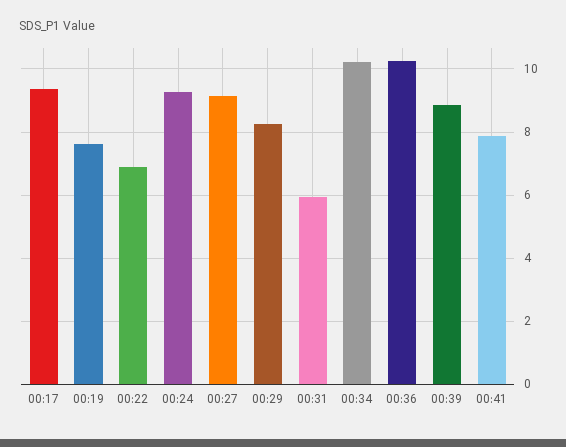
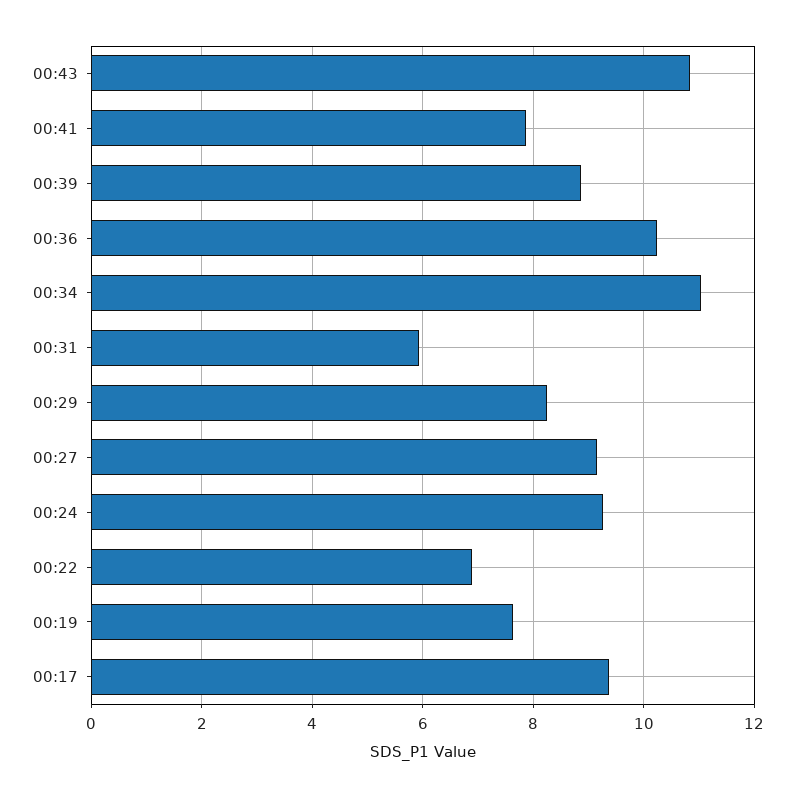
00:34: 10.2 -> 11
00:43: none -> 10.8

